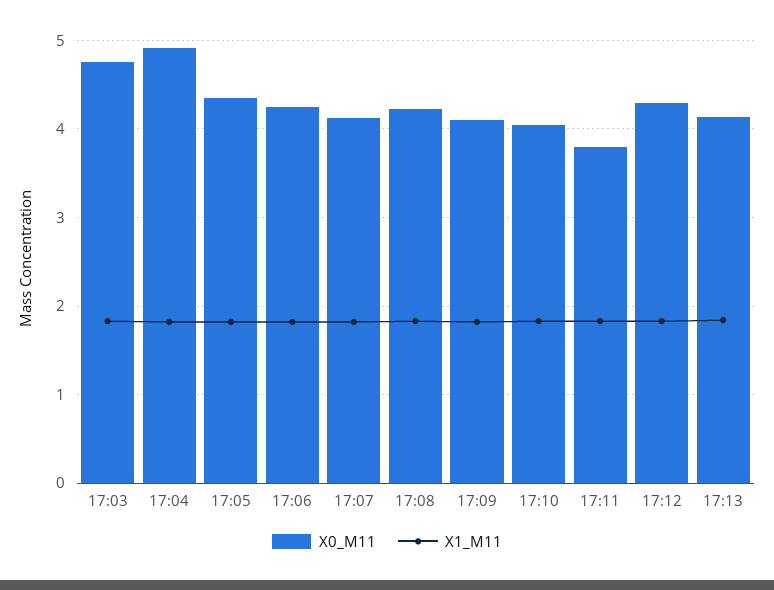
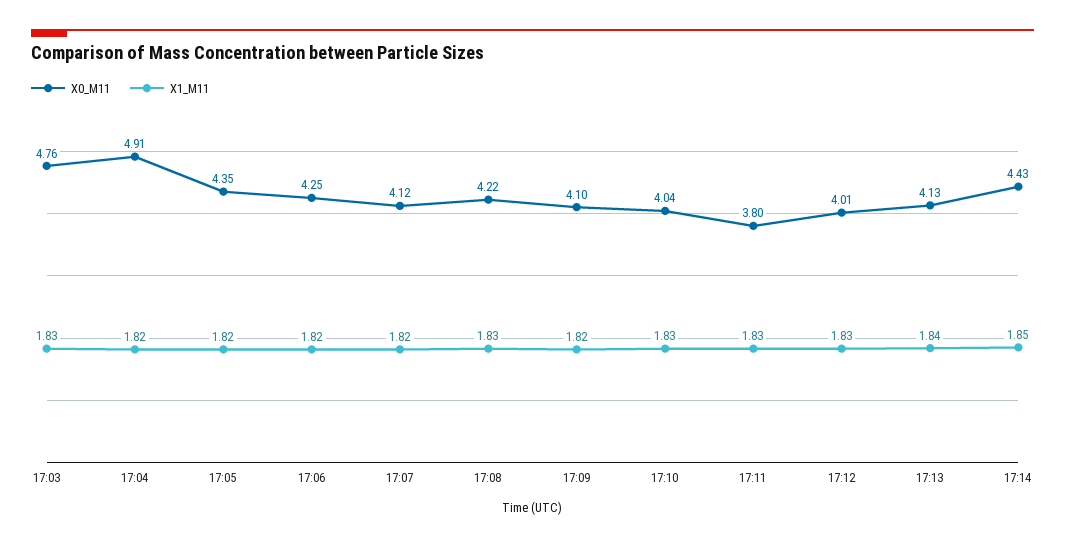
X0_M11, 17:12: 4.3 -> 4.01
X0_M11, 17:14: none -> 4.43
X1_M11, 17:14: none -> 1.85

